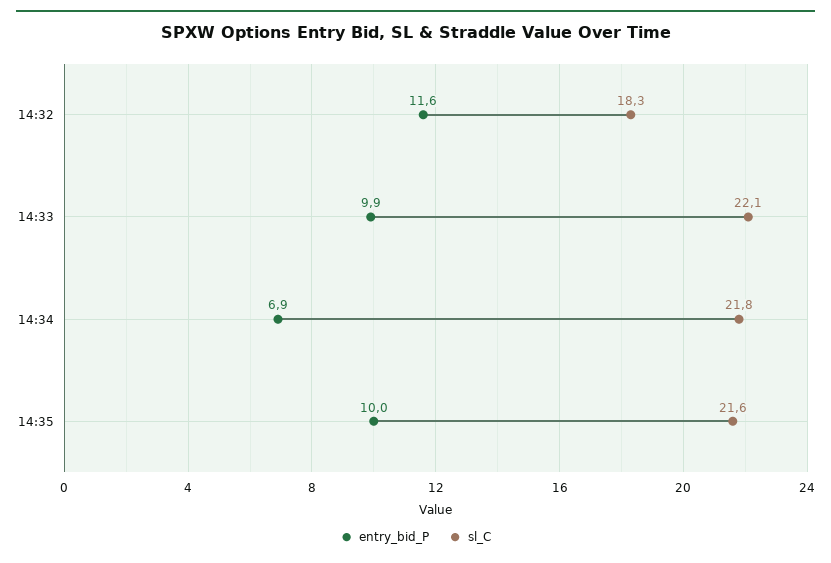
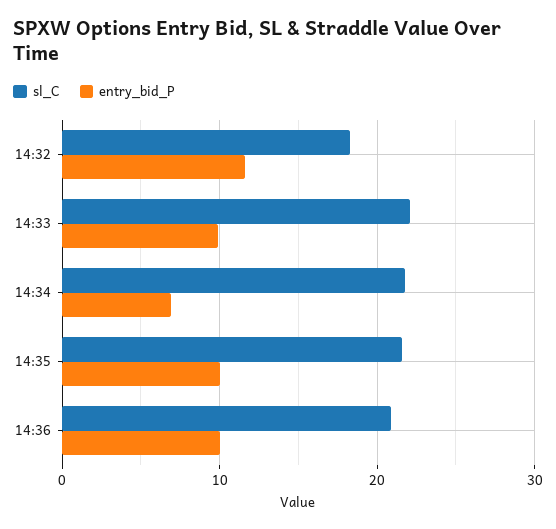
sl_C, 14:36: none -> 21
entry_bid_P, 14:36: none -> 10

